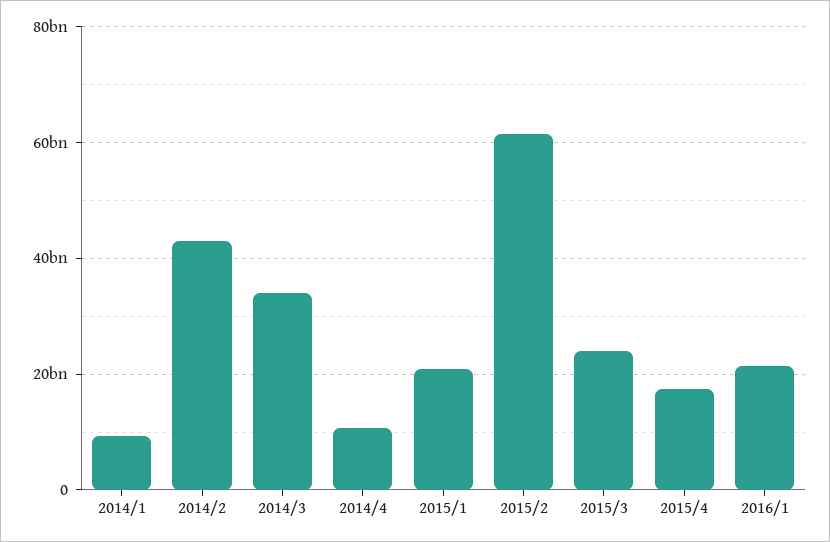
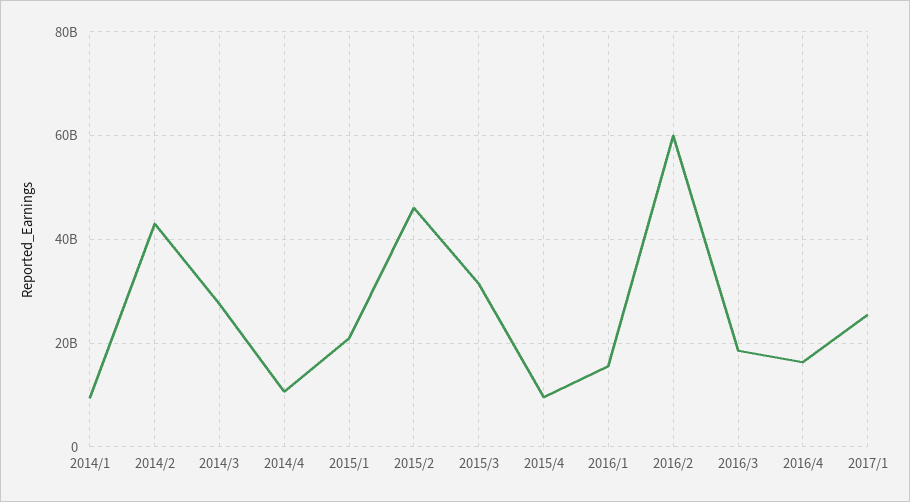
2014/3: 34000000000 -> 28000000000
2015/2: 62000000000 -> 46000000000
2015/3: 24000000000 -> 32000000000
2015/4: 18000000000 -> 10000000000
2016/1: 22000000000 -> 16000000000
2016/2: none -> 60000000000
2016/3: none -> 18000000000
2016/4: none -> 16000000000
2017/1: none -> 26000000000

